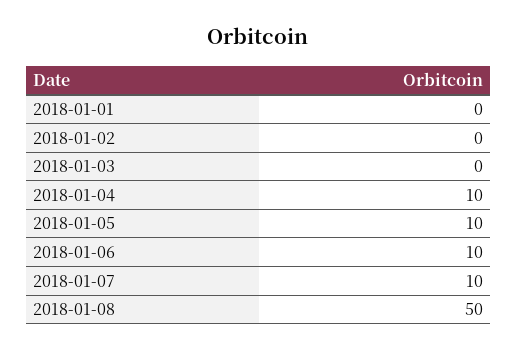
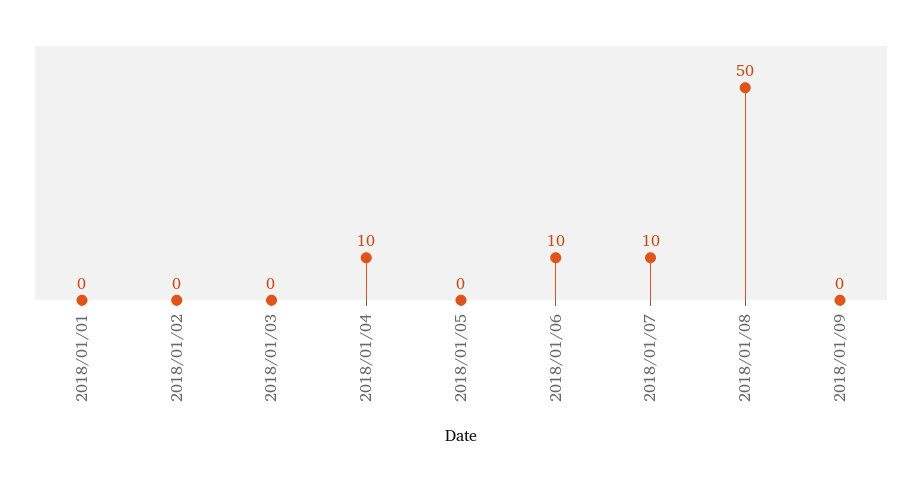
2018-01-05: 10 -> 0
2018/01/09: none -> 0

